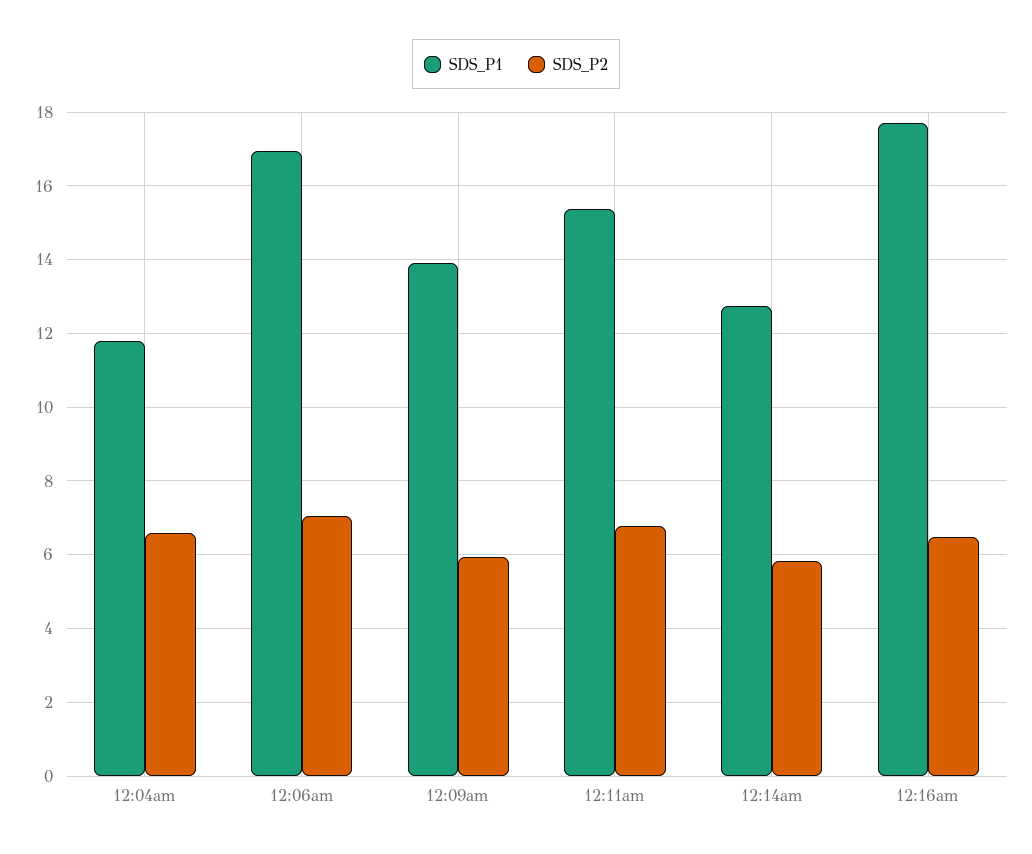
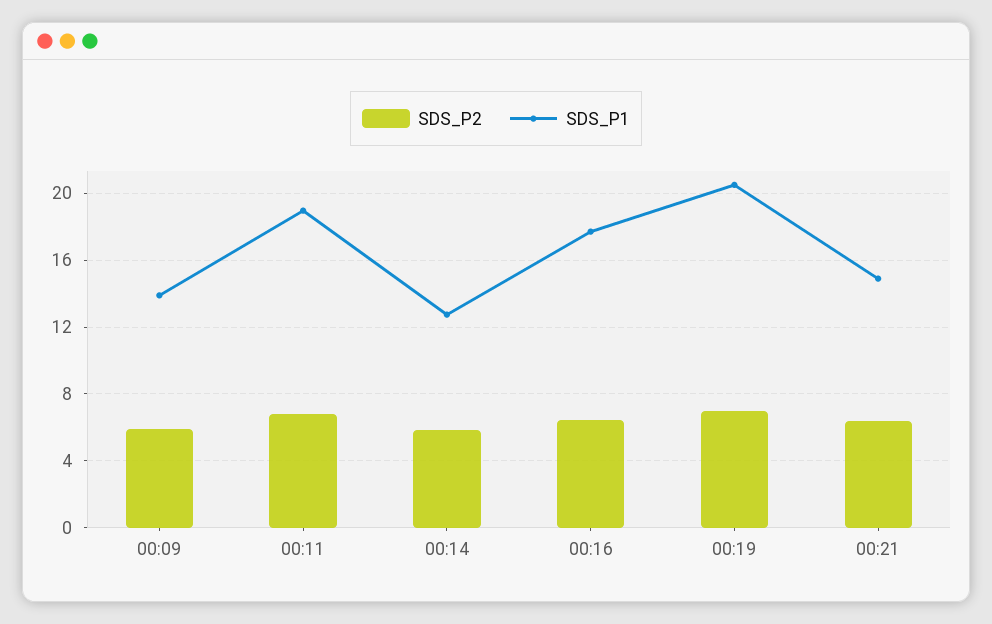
SDS_P1, 12:04am: 11.8 -> none
SDS_P2, 12:04am: 6.6 -> none
SDS_P1, 12:06am: 17 -> none
SDS_P2, 12:06am: 7 -> none
SDS_P1, 12:11am: 15.4 -> 19
SDS_P2, 00:19: none -> 7
SDS_P1, 00:19: none -> 20.5
SDS_P2, 00:21: none -> 6.5
SDS_P1, 00:21: none -> 15

